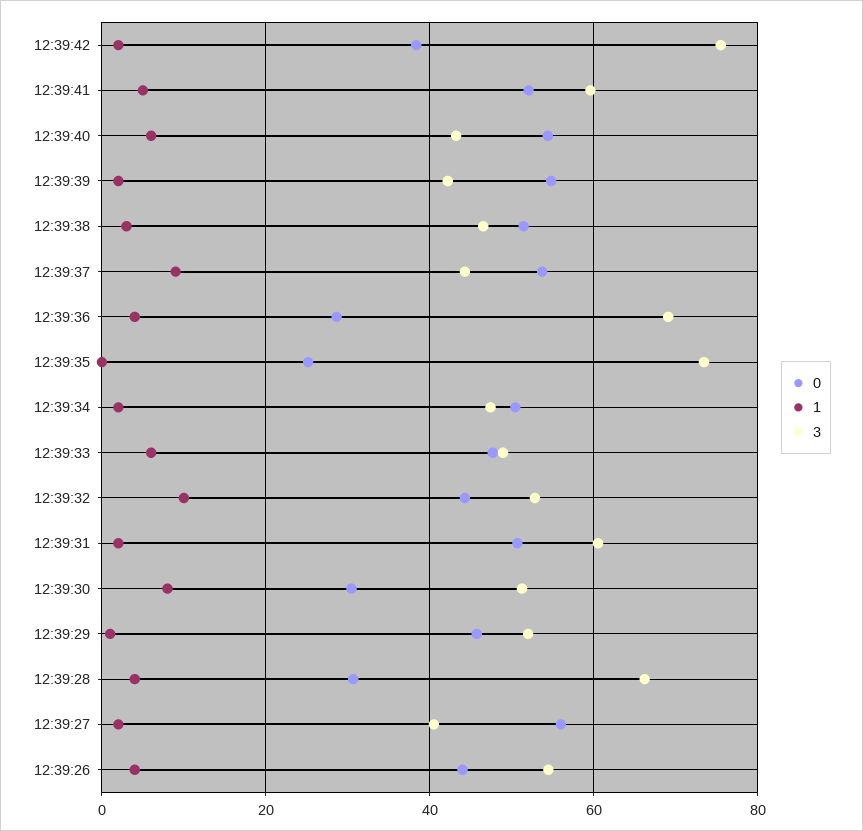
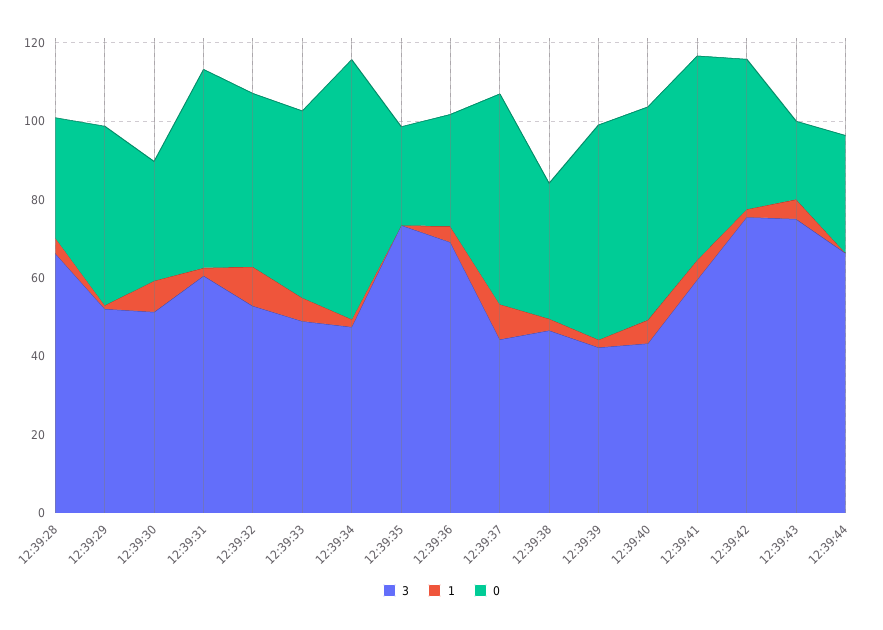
0, 12:39:38: 52 -> 35
0, 12:39:34: 50 -> 65
0, 12:39:27: 56 -> none
1, 12:39:27: 2 -> none
3, 12:39:27: 40 -> none
0, 12:39:26: 44 -> none
1, 12:39:26: 4 -> none
3, 12:39:26: 54 -> none
3, 12:39:43: none -> 75
1, 12:39:43: none -> 5
0, 12:39:43: none -> 20
3, 12:39:44: none -> 65
1, 12:39:44: none -> 0
0, 12:39:44: none -> 30

